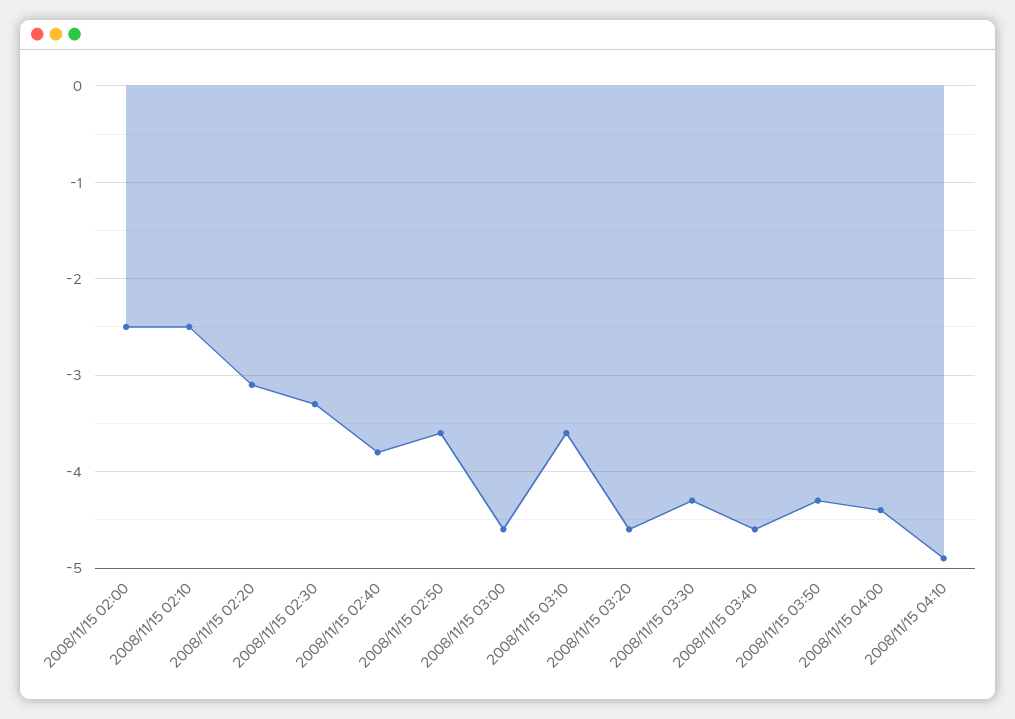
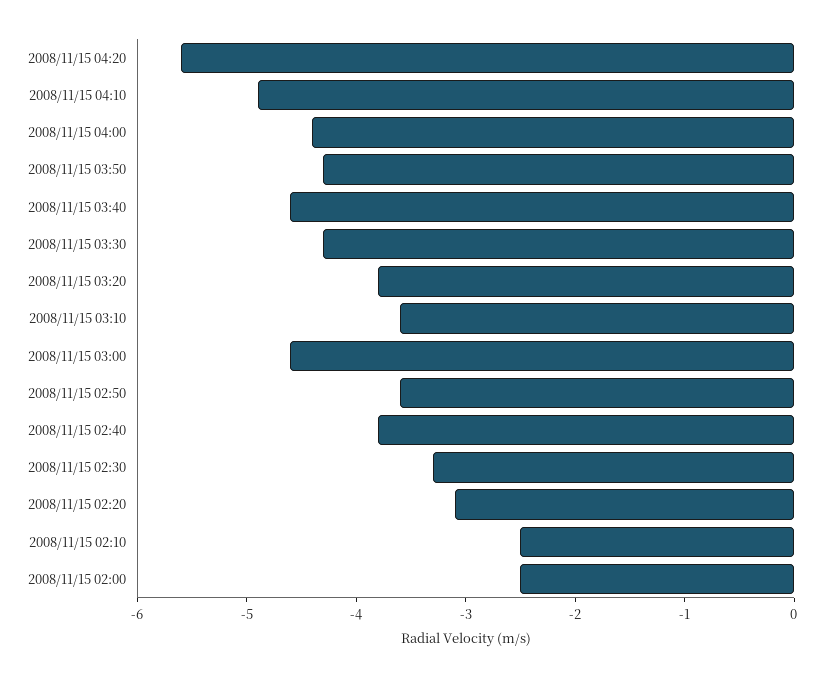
2008/11/15 03:20: -4.6 -> -3.8
2008/11/15 04:20: none -> -5.6

